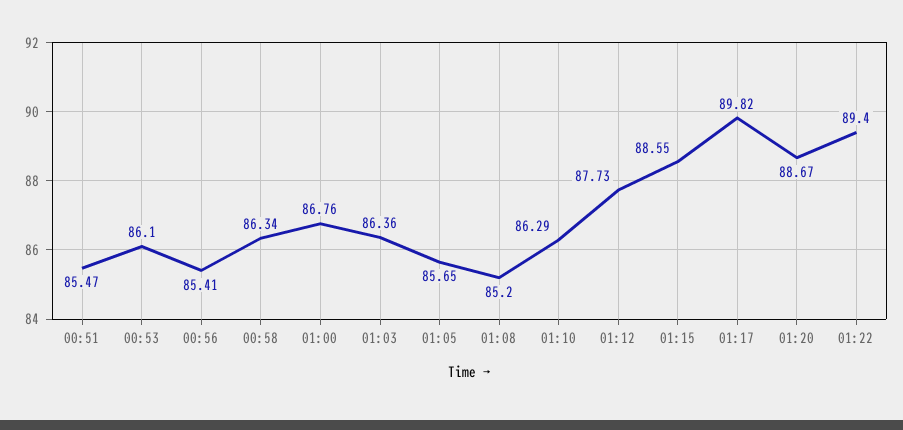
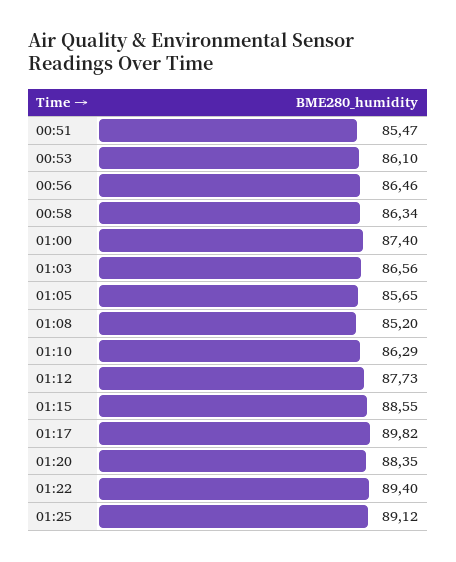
00:56: 85.41 -> 86.46
01:00: 86.76 -> 87.4
01:03: 86.36 -> 86.56
01:20: 88.67 -> 88.35
01:25: none -> 89.12

